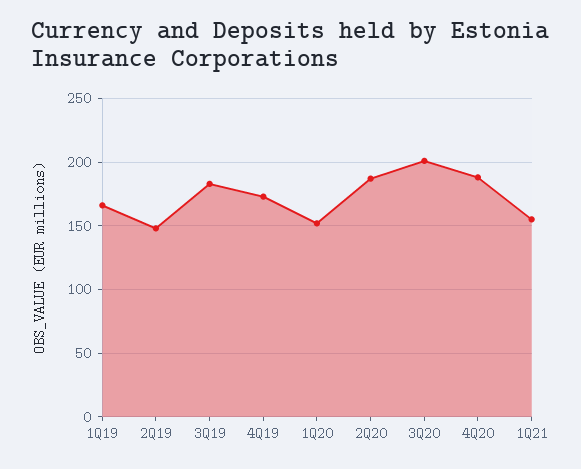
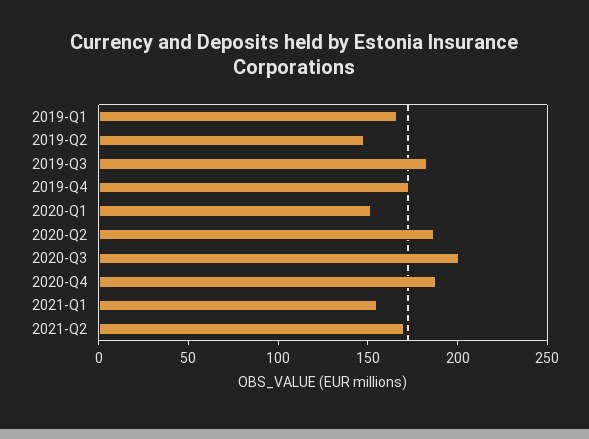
2021-Q2: none -> 170

